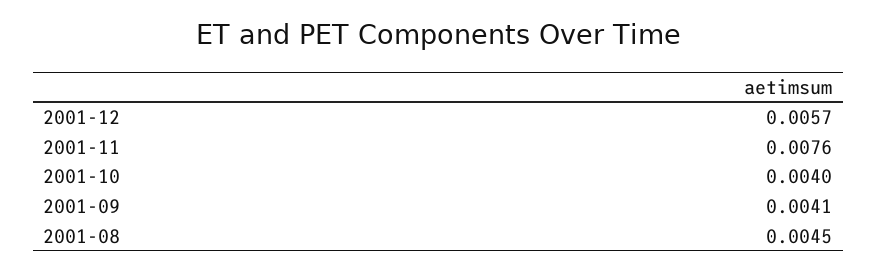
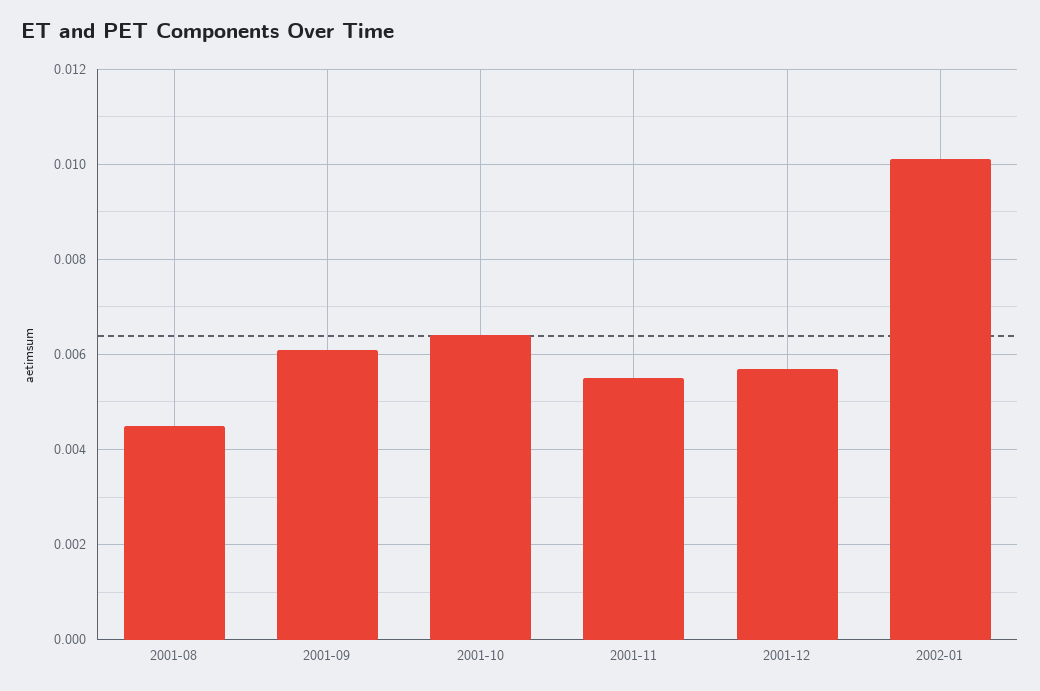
2001-11: 0.0076 -> 0.0055
2001-10: 0.004 -> 0.0065
2001-09: 0.0041 -> 0.006
2002-01: none -> 0.01

